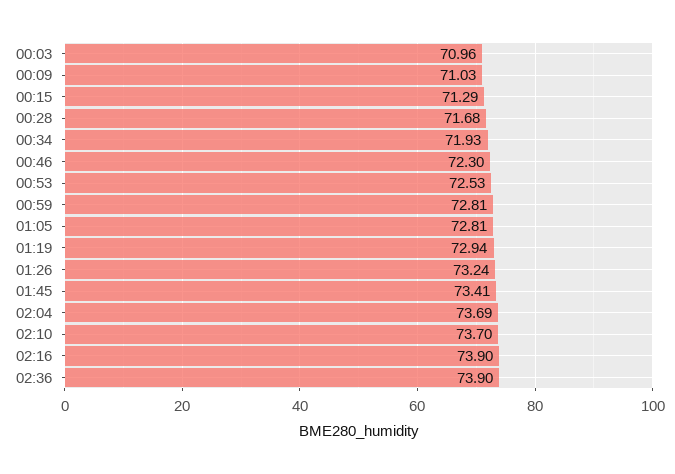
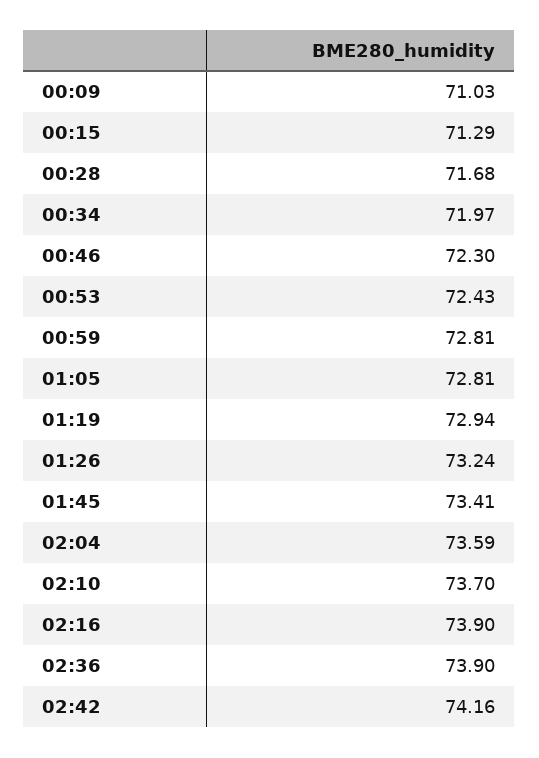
00:03: 70.96 -> none
00:34: 71.93 -> 71.97
00:53: 72.53 -> 72.43
02:04: 73.69 -> 73.59
02:42: none -> 74.16

